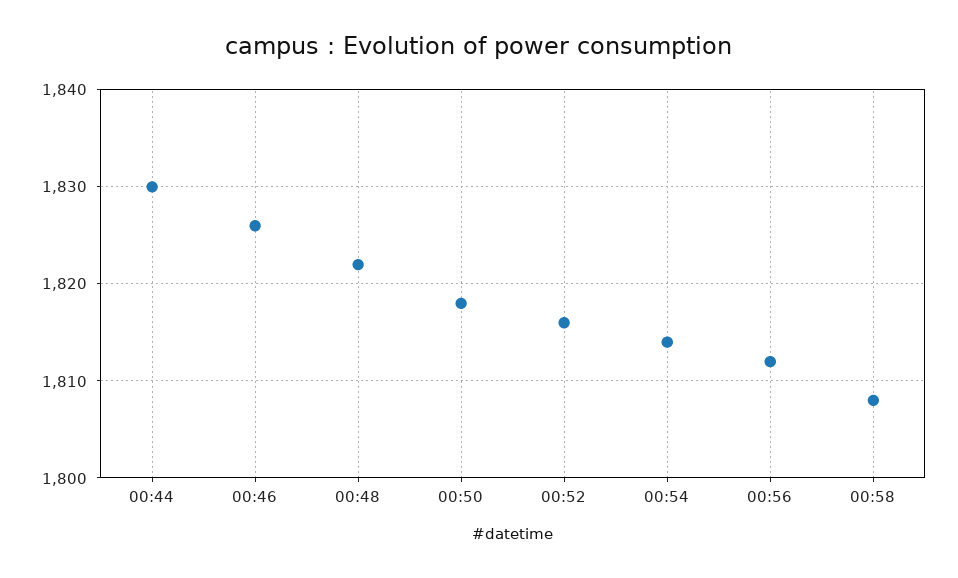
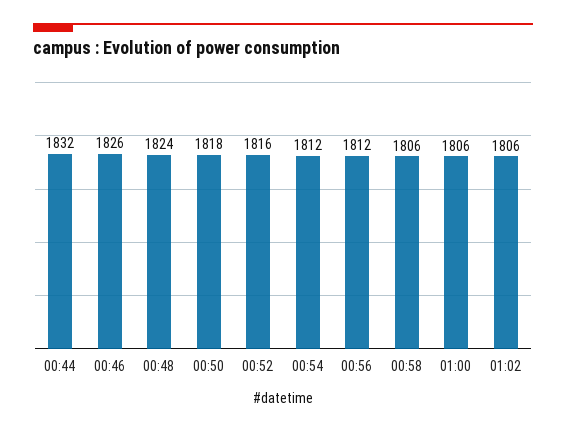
00:44: 1830 -> 1832
00:48: 1822 -> 1824
00:54: 1814 -> 1812
00:58: 1808 -> 1806
01:00: none -> 1806
01:02: none -> 1806

